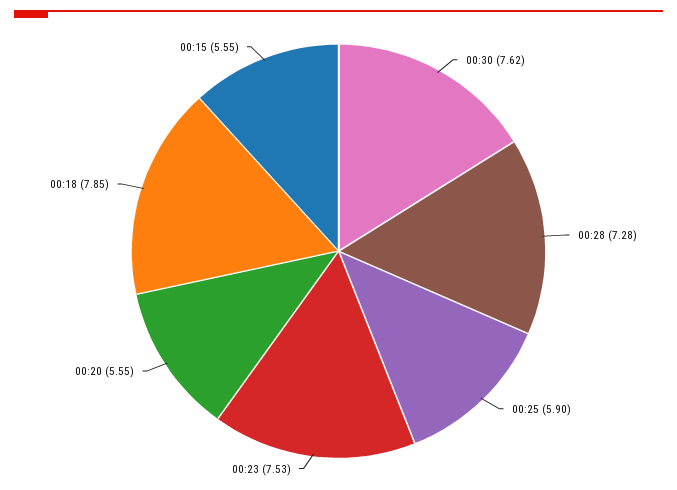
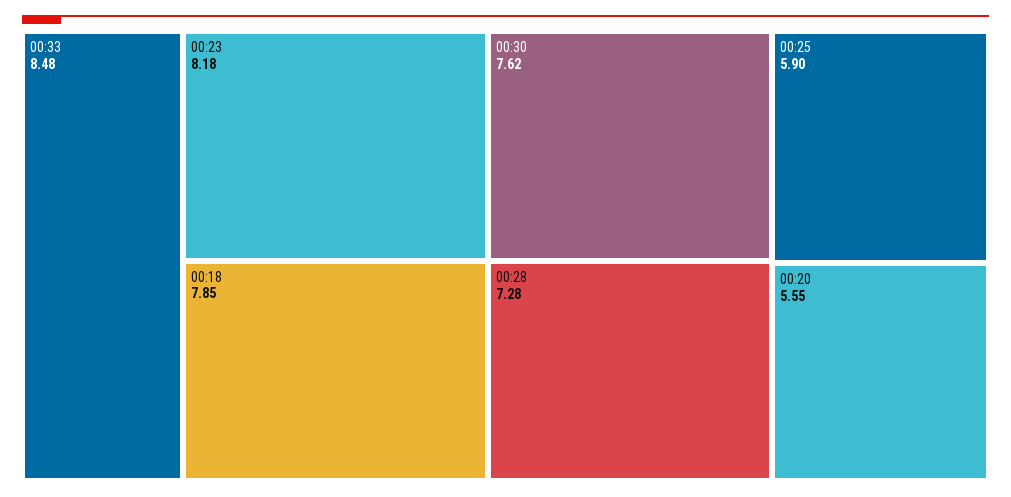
00:23: 7.53 -> 8.18
00:15: 5.55 -> none
00:33: none -> 8.48

